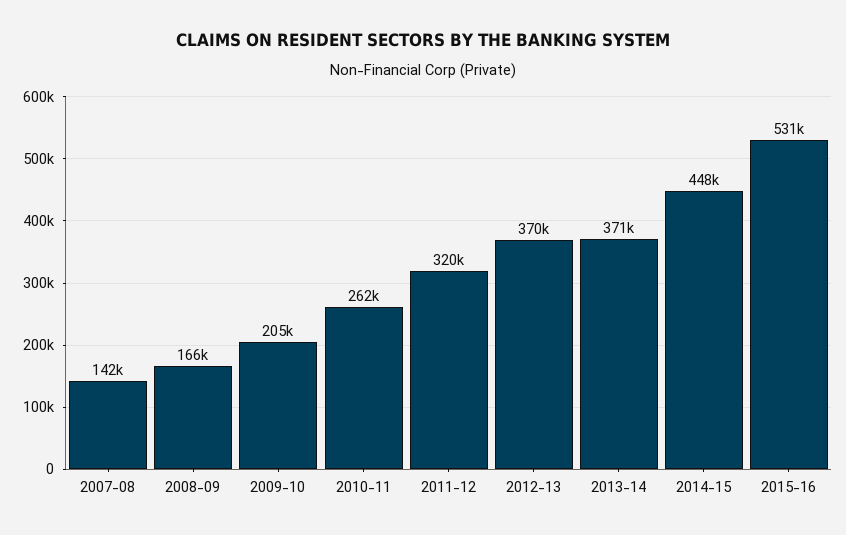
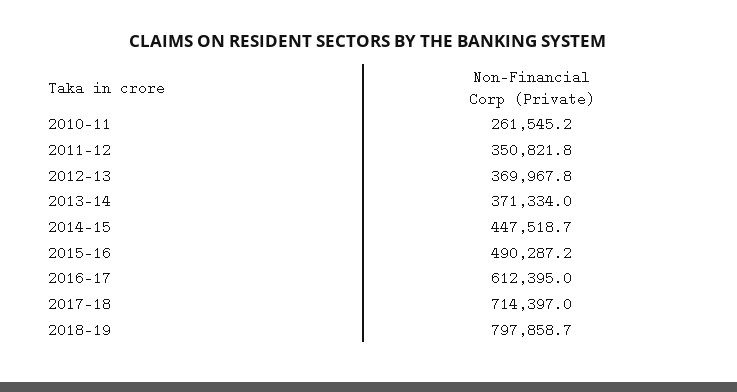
2007-08: 142000 -> none
2008-09: 166000 -> none
2009-10: 205000 -> none
2011-12: 320000 -> 350821.8
2015-16: 531000 -> 490287.2
2016-17: none -> 612395
2017-18: none -> 714397
2018-19: none -> 797858.7

